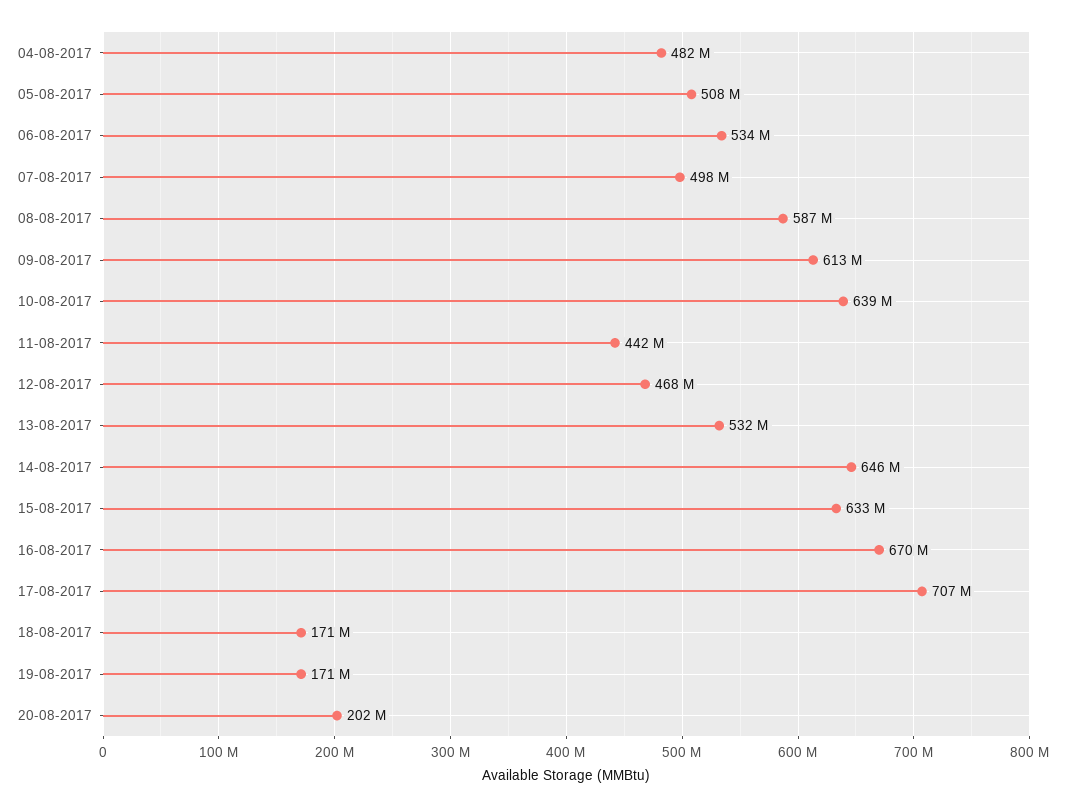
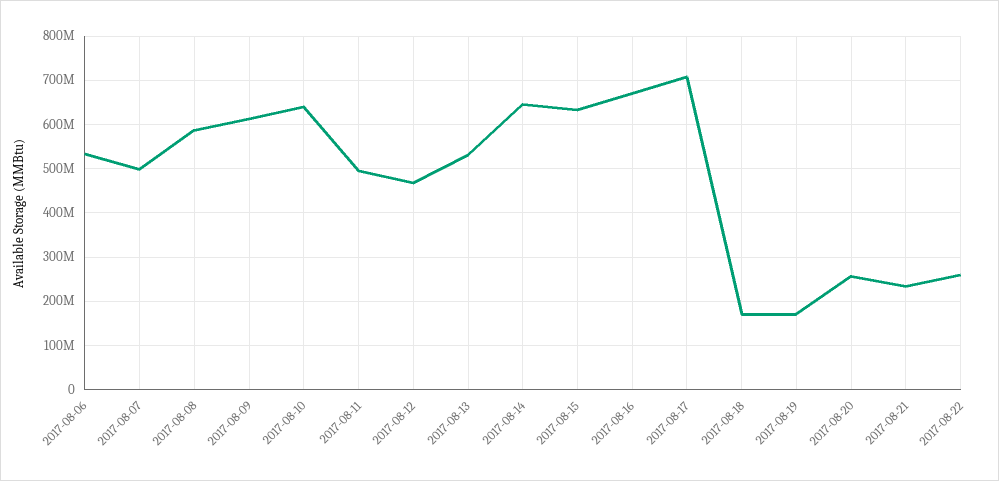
04-08-2017: 482000000 -> none
05-08-2017: 508000000 -> none
11-08-2017: 442000000 -> 500000000
20-08-2017: 202000000 -> 260000000
2017-08-21: none -> 240000000
2017-08-22: none -> 260000000

